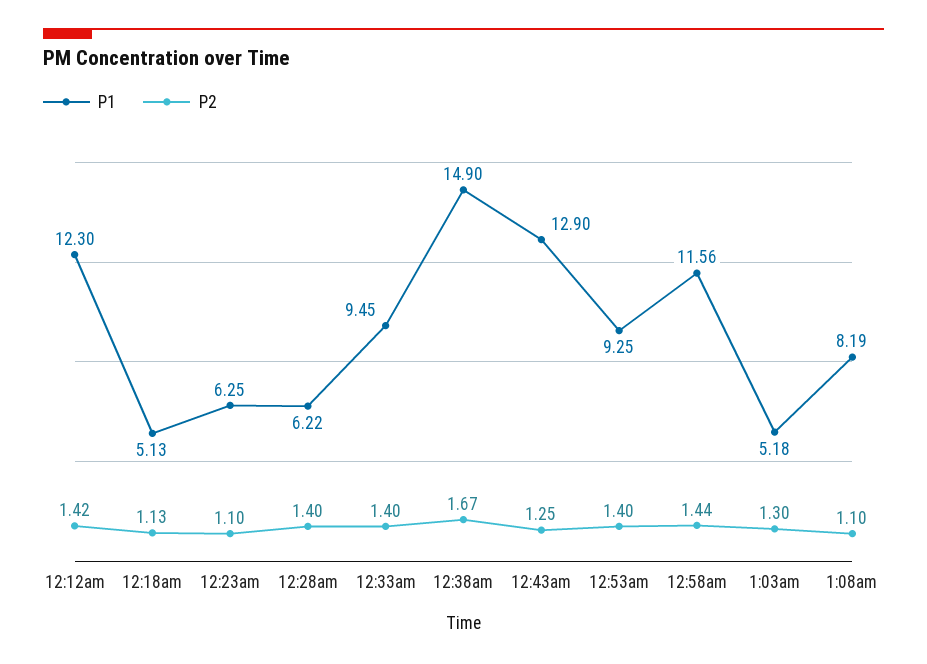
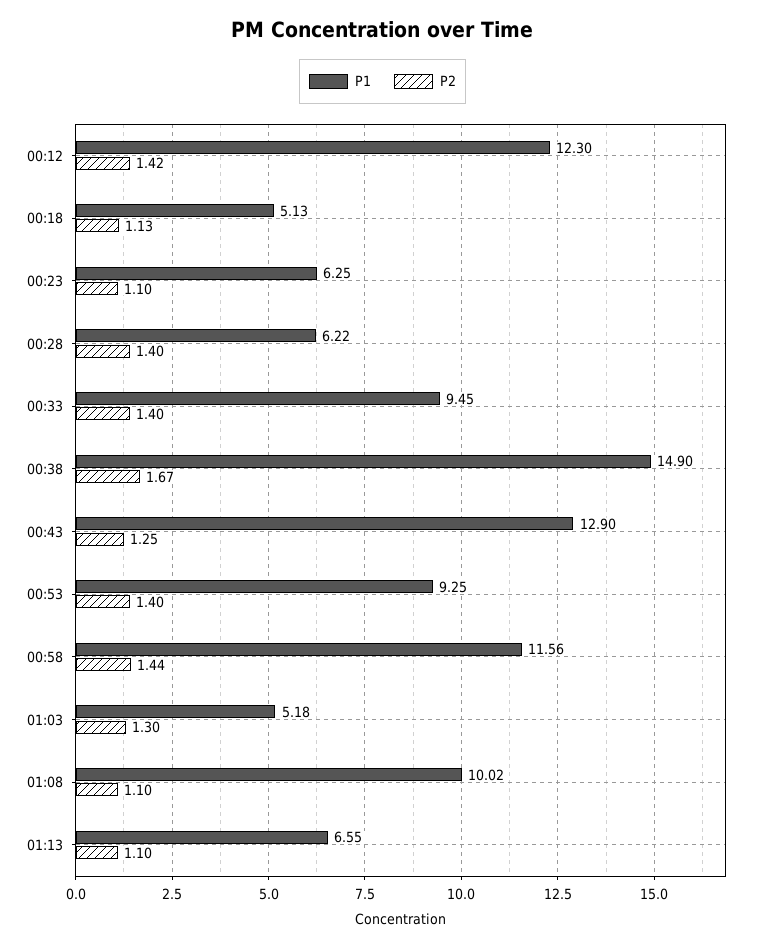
P1, 1:08am: 8.19 -> 10.02
P1, 01:13: none -> 6.55
P2, 01:13: none -> 1.1

